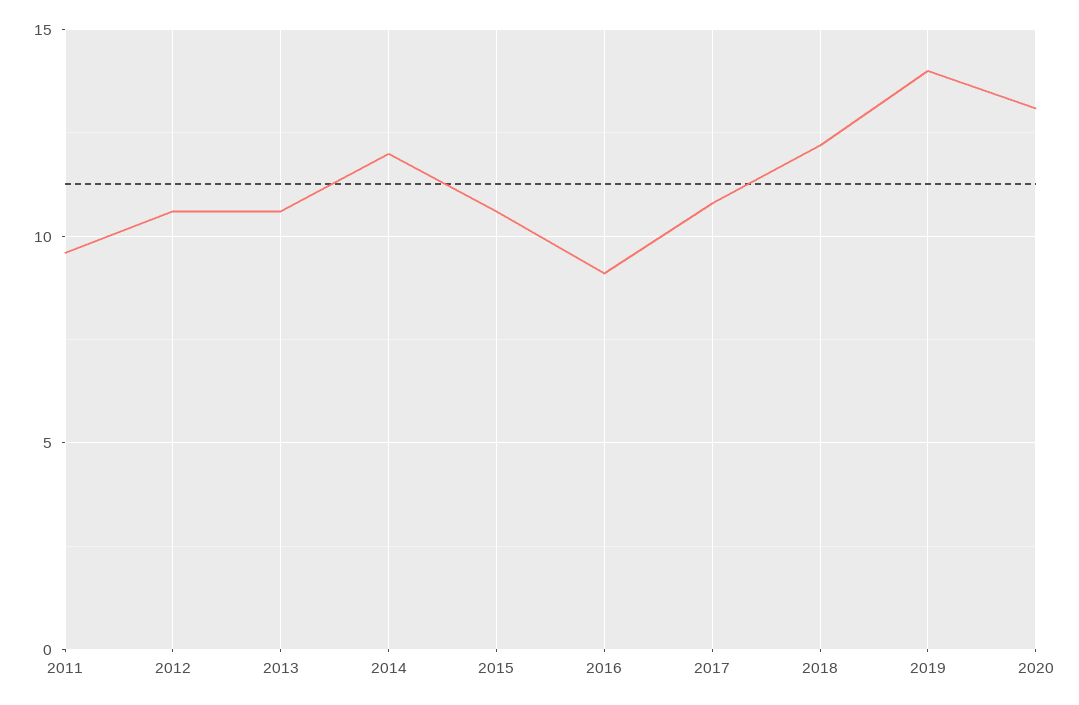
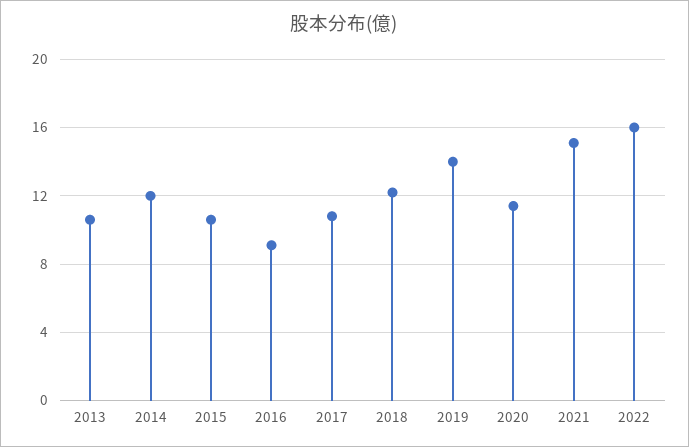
2011: 9.5 -> none
2012: 10.5 -> none
2020: 13 -> 11.5
2021: none -> 15
2022: none -> 16

